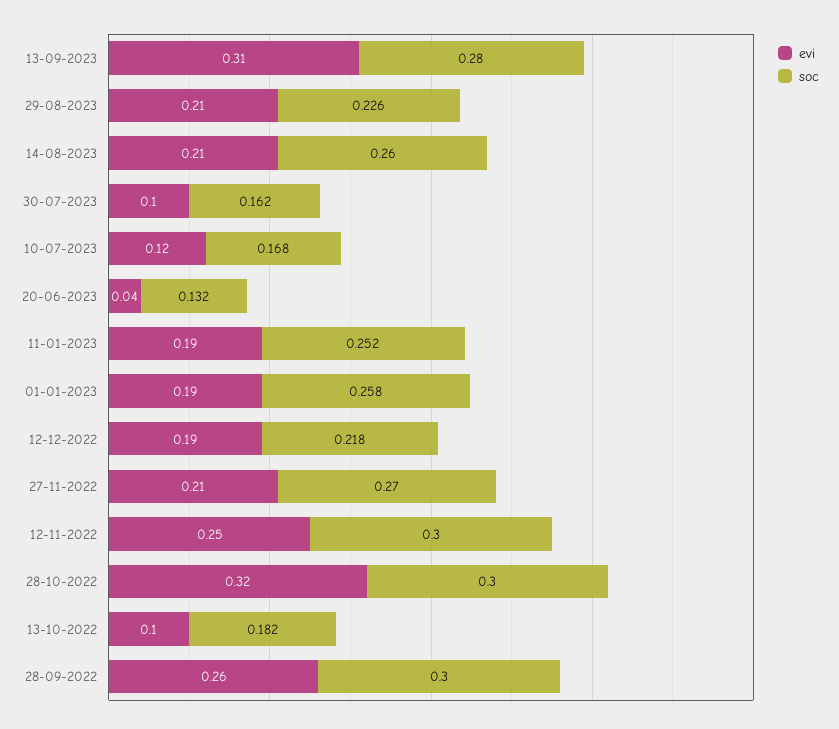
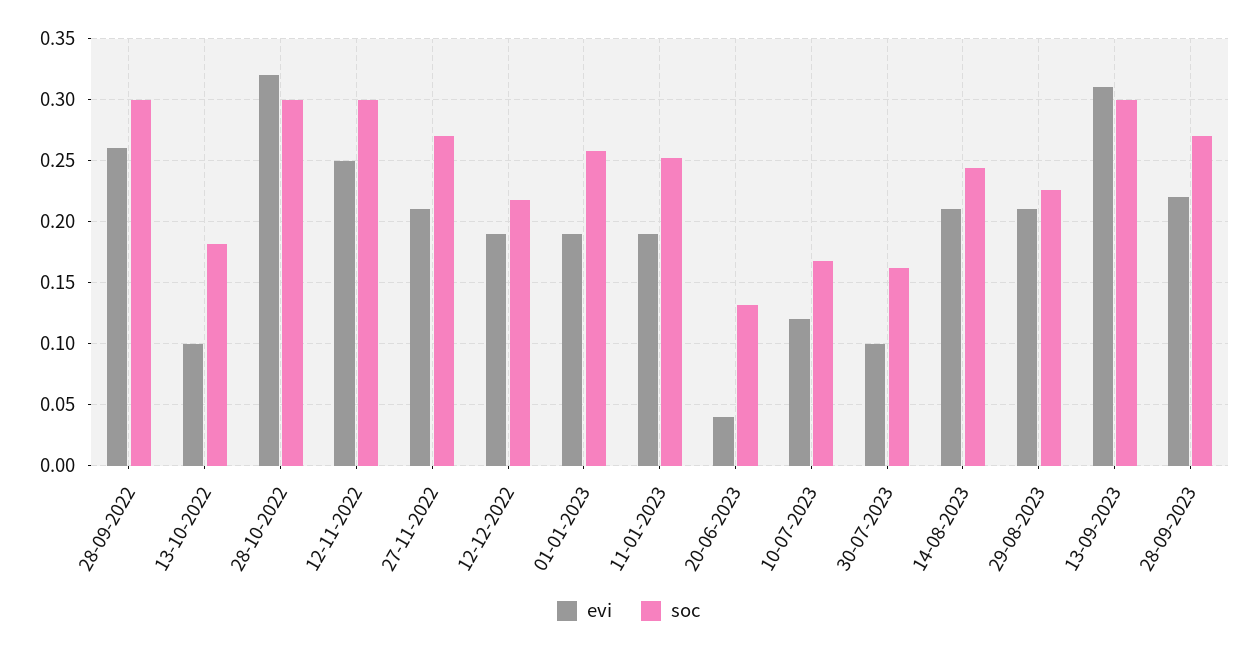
soc, 13-09-2023: 0.28 -> 0.3
soc, 14-08-2023: 0.26 -> 0.245
evi, 28-09-2023: none -> 0.22
soc, 28-09-2023: none -> 0.27

